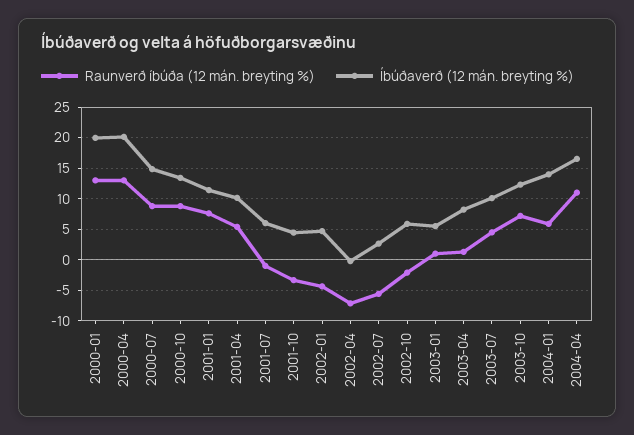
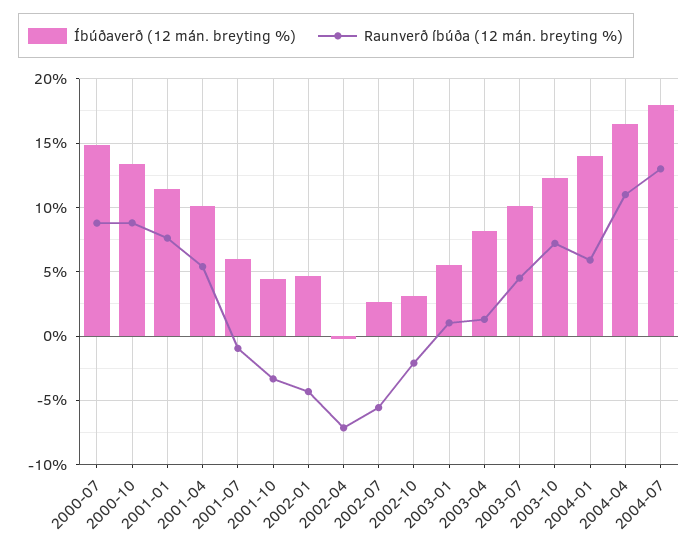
Raunverð íbúða (12 mán. breyting %), 2000-01: 13 -> none
Íbúðaverð (12 mán. breyting %), 2000-01: 20 -> none
Raunverð íbúða (12 mán. breyting %), 2000-04: 13 -> none
Íbúðaverð (12 mán. breyting %), 2000-04: 20 -> none
Íbúðaverð (12 mán. breyting %), 2002-10: 6 -> 3
Íbúðaverð (12 mán. breyting %), 2004-07: none -> 18
Raunverð íbúða (12 mán. breyting %), 2004-07: none -> 13

